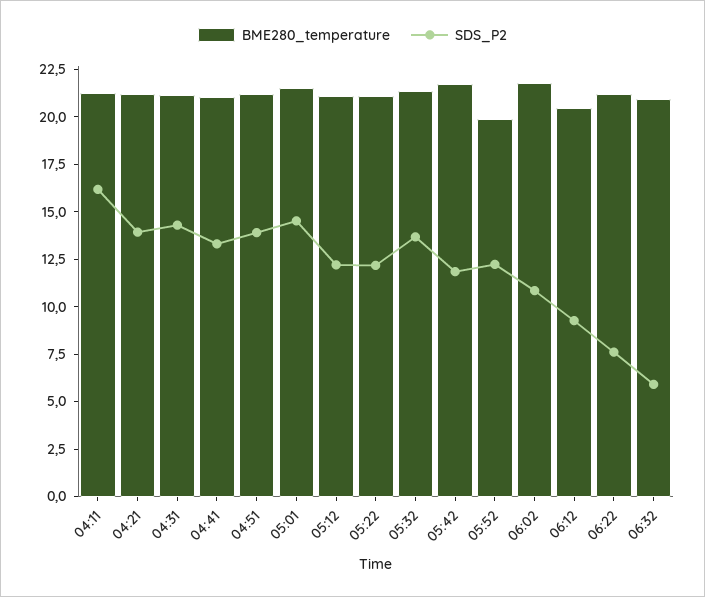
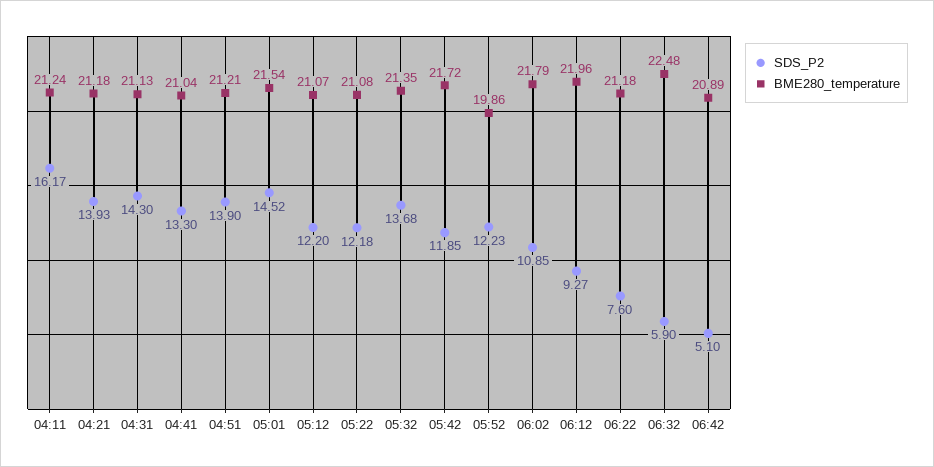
BME280_temperature, 06:12: 20.5 -> 21.96
BME280_temperature, 06:32: 21 -> 22.48
SDS_P2, 06:42: none -> 5.1
BME280_temperature, 06:42: none -> 20.89

